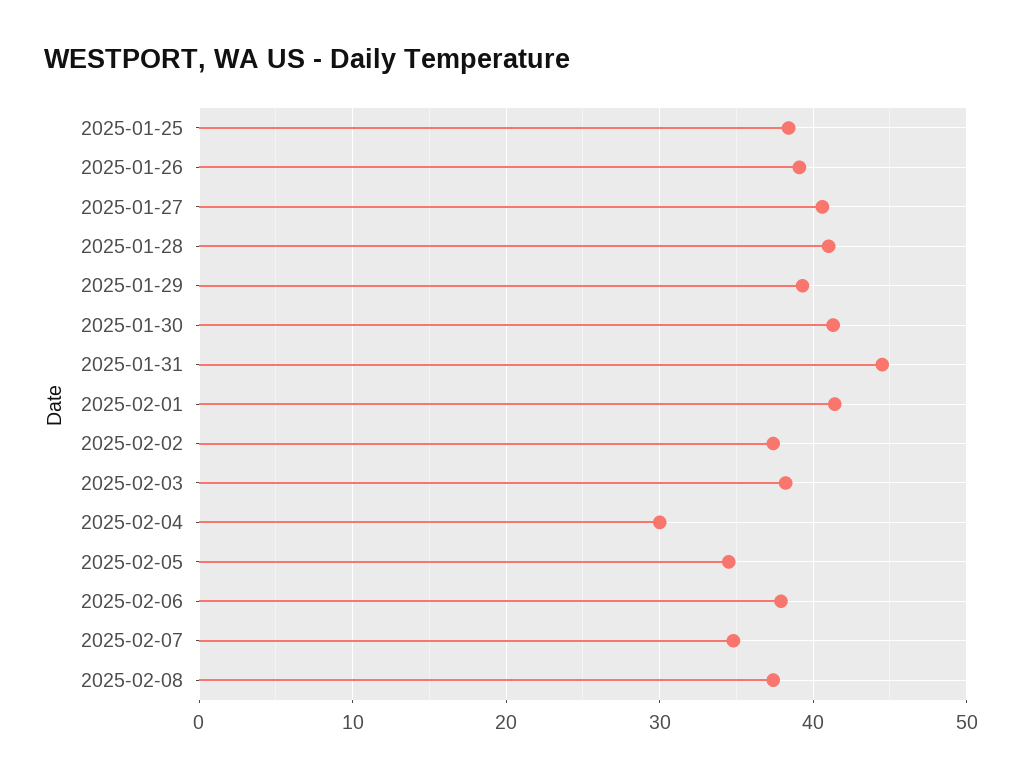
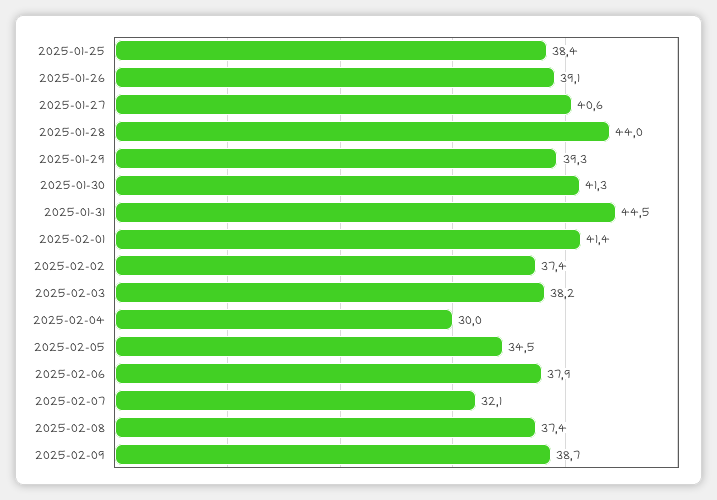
2025-01-28: 41 -> 44
2025-02-07: 35 -> 32.1
2025-02-09: none -> 38.7

